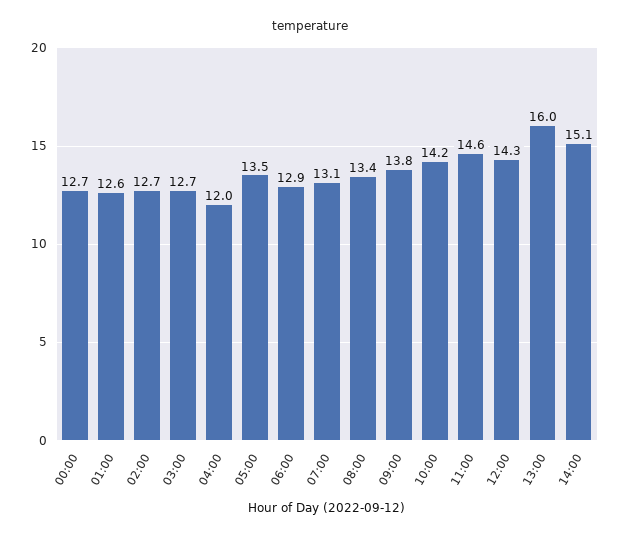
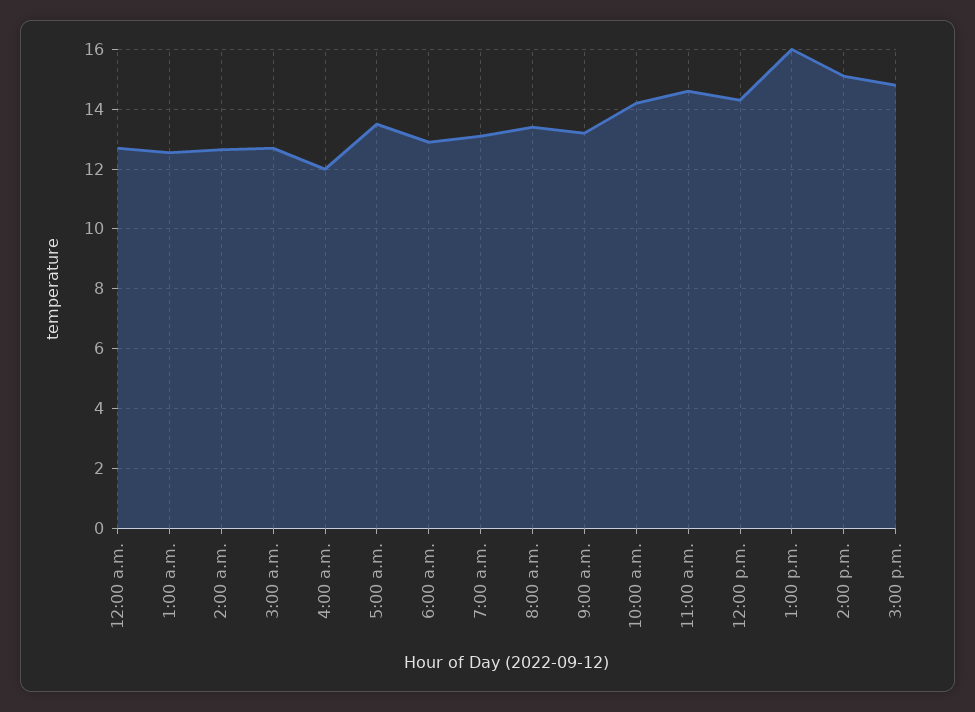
09:00: 13.8 -> 13.25
3:00 p.m.: none -> 14.75

